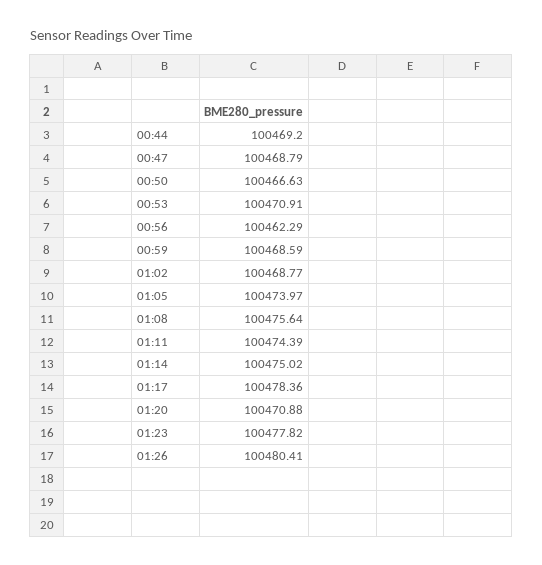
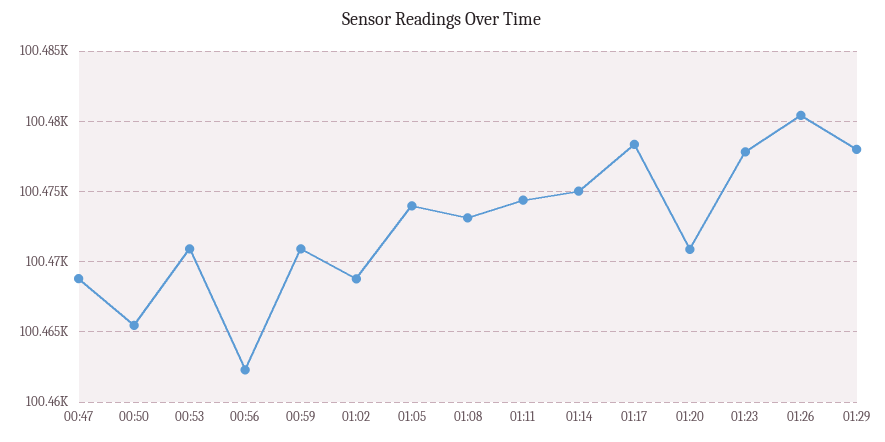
00:44: 100469.2 -> none
00:50: 100466.63 -> 100465.5
00:59: 100468.59 -> 100471
01:08: 100475.64 -> 100473
01:29: none -> 100478

